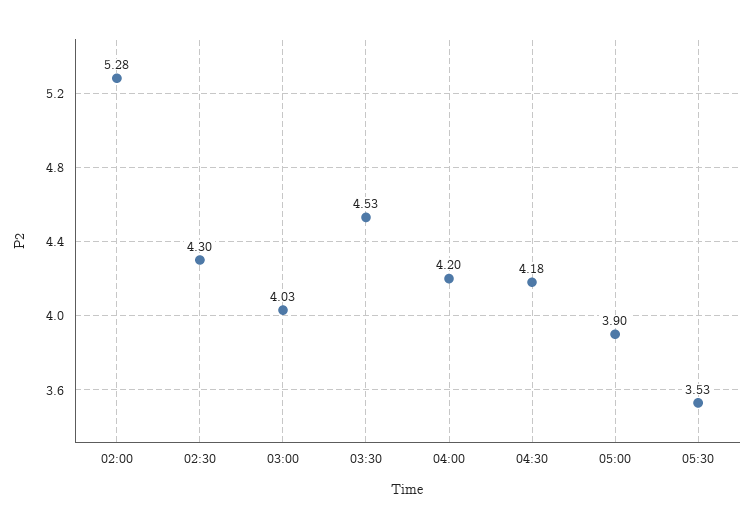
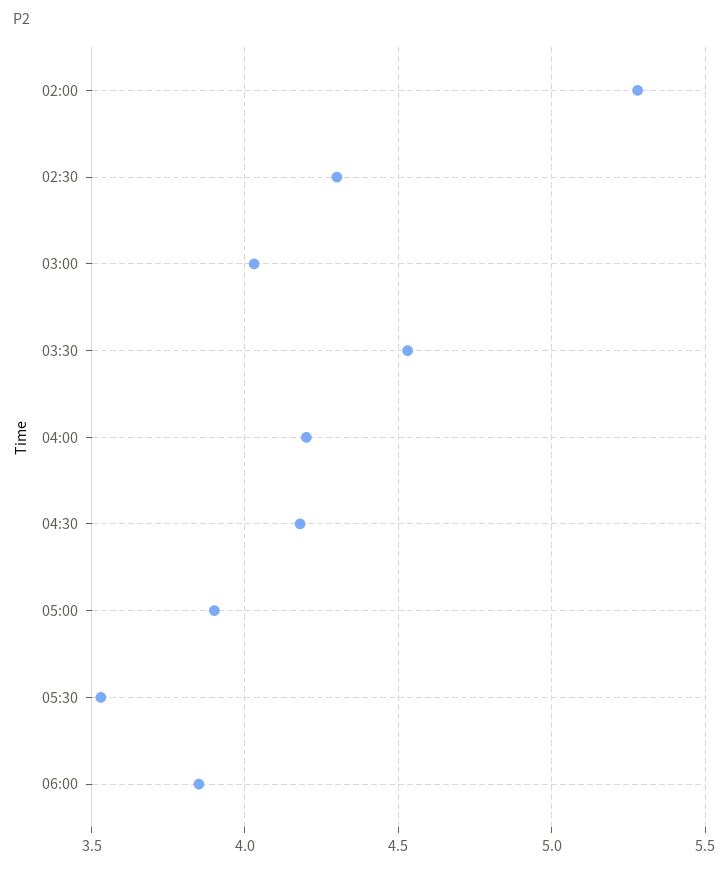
06:00: none -> 3.85

